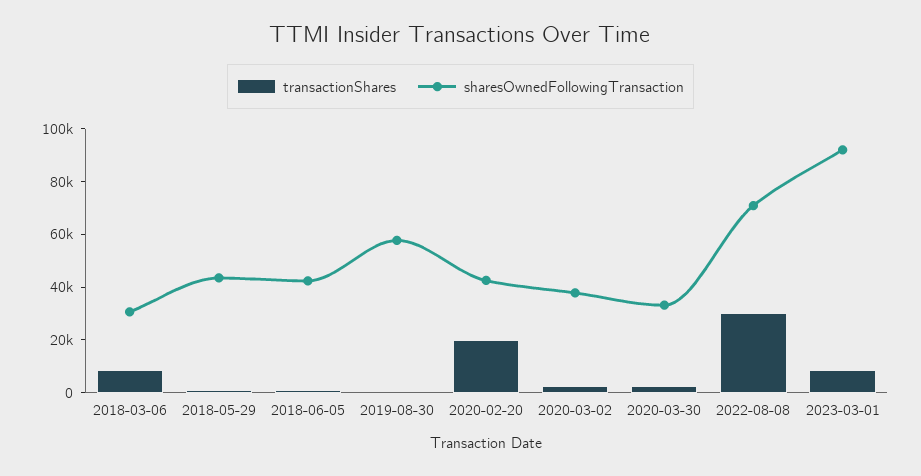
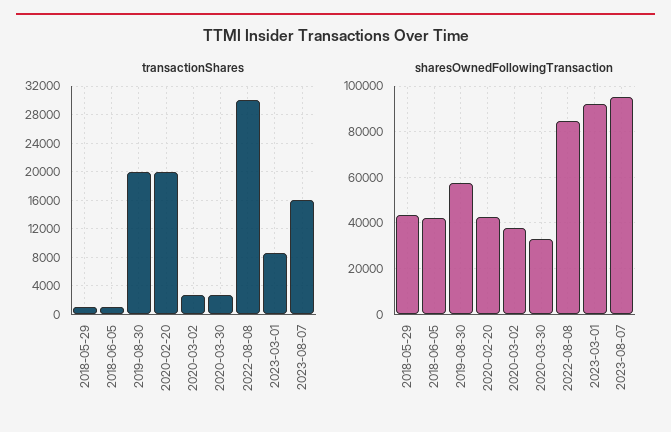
transactionShares, 2018-03-06: 10000 -> none
sharesOwnedFollowingTransaction, 2018-03-06: 30000 -> none
transactionShares, 2019-08-30: 0 -> 20000
sharesOwnedFollowingTransaction, 2022-08-08: 70000 -> 85000
transactionShares, 2023-08-07: none -> 16000
sharesOwnedFollowingTransaction, 2023-08-07: none -> 95000

